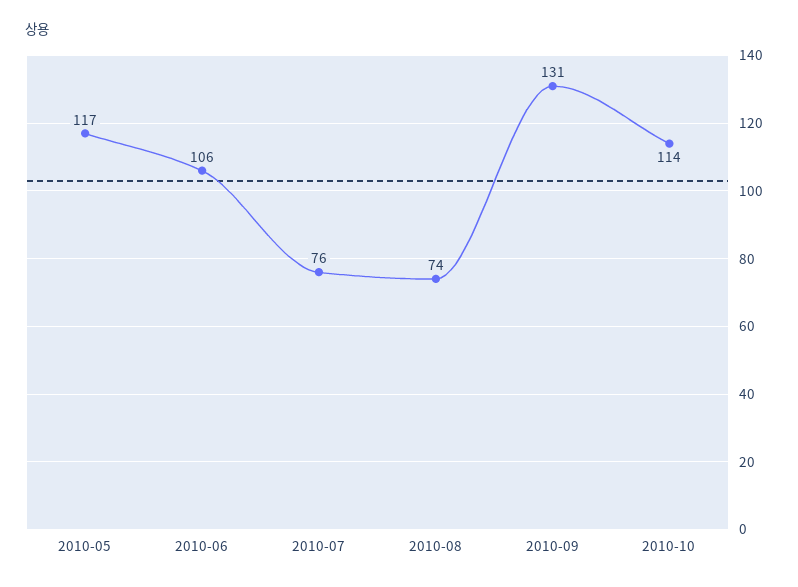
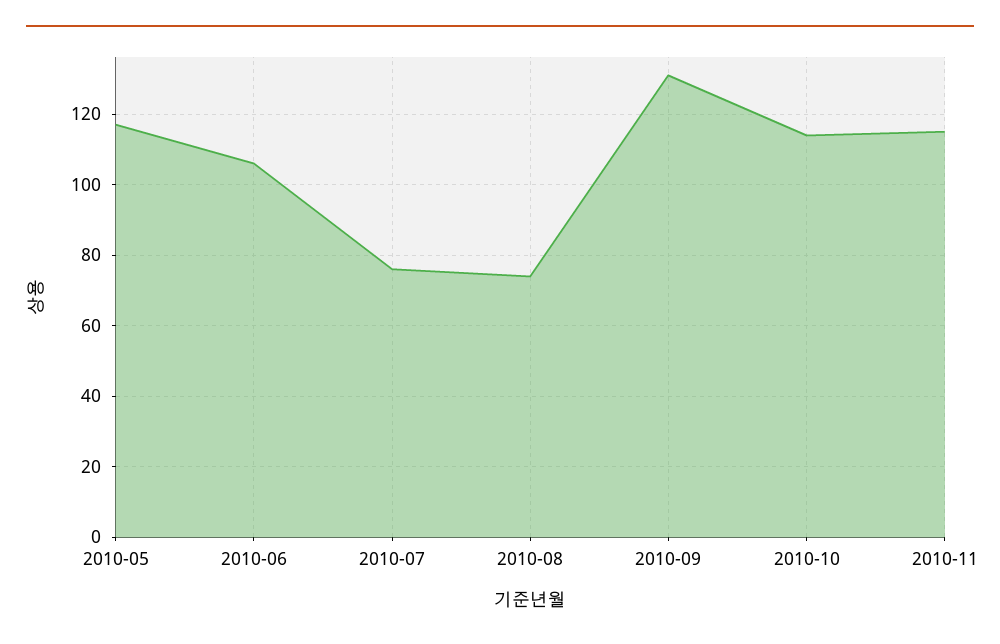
2010-11: none -> 115

